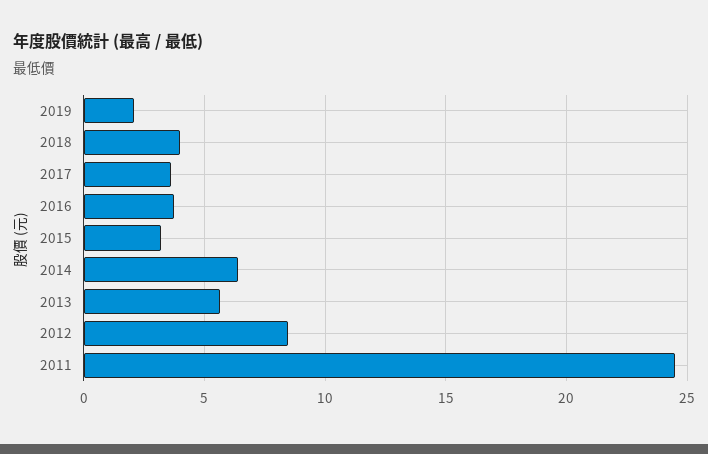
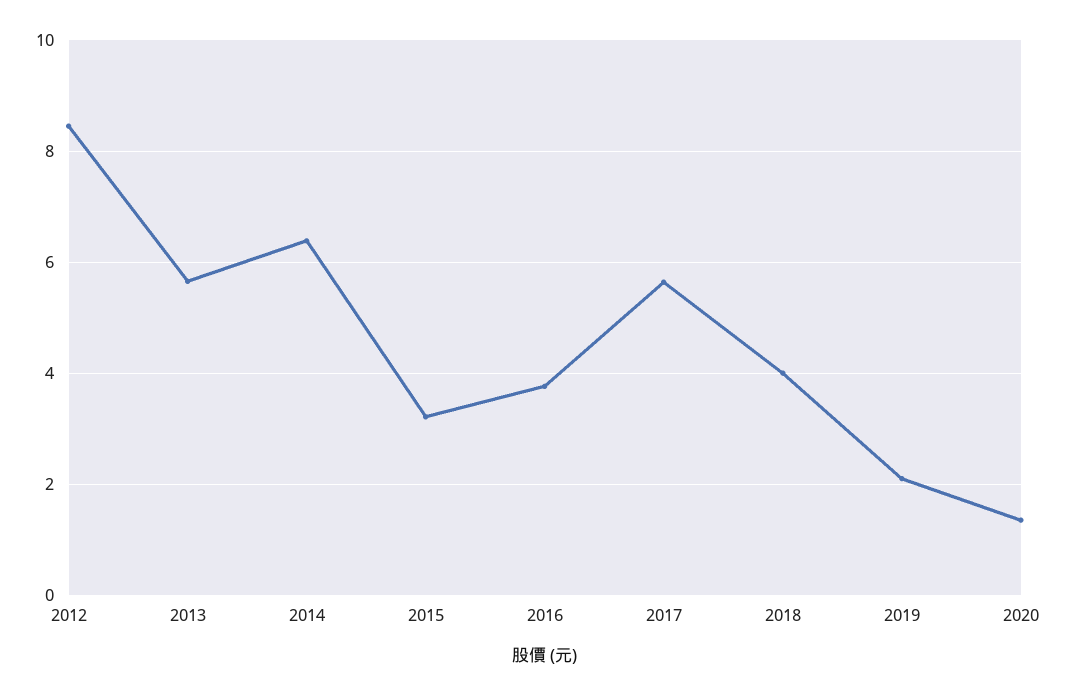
2017: 3.5 -> 5.6
2011: 24.5 -> none
2020: none -> 1.4

